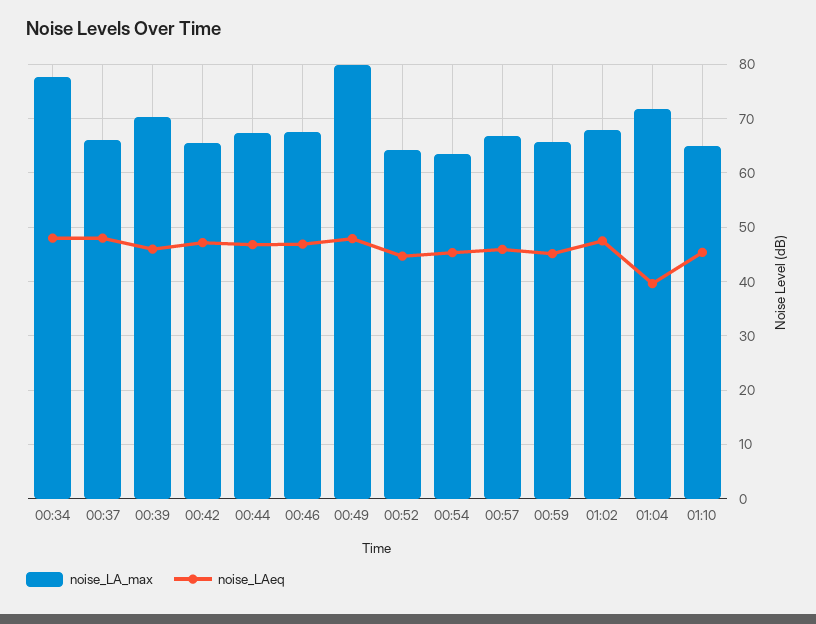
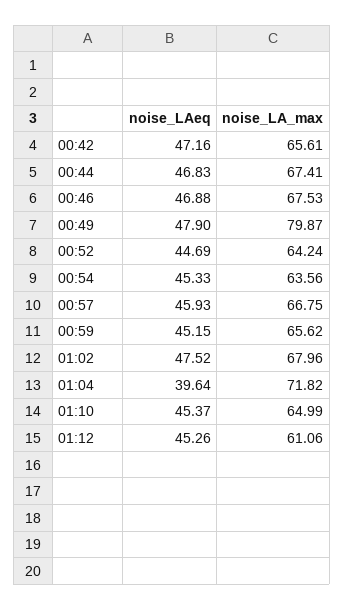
noise_LA_max, 00:34: 78 -> none
noise_LAeq, 00:34: 48 -> none
noise_LA_max, 00:37: 66 -> none
noise_LAeq, 00:37: 48 -> none
noise_LA_max, 00:39: 70 -> none
noise_LAeq, 00:39: 46 -> none
noise_LAeq, 01:12: none -> 45.26
noise_LA_max, 01:12: none -> 61.06

